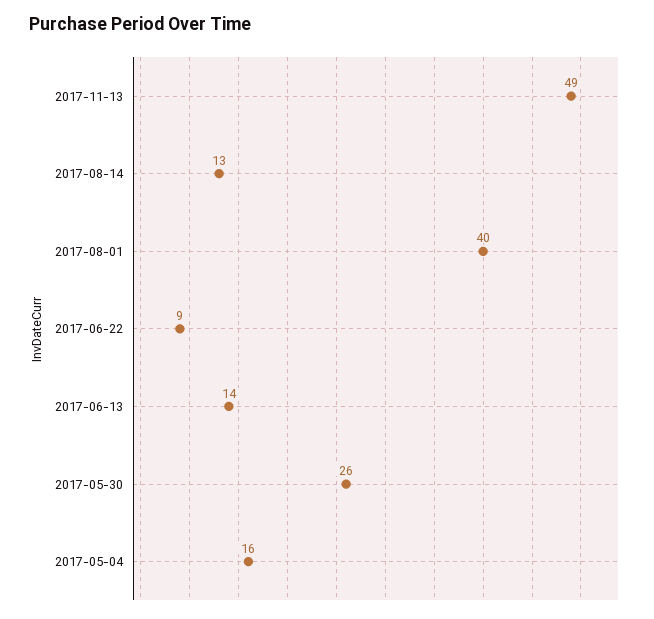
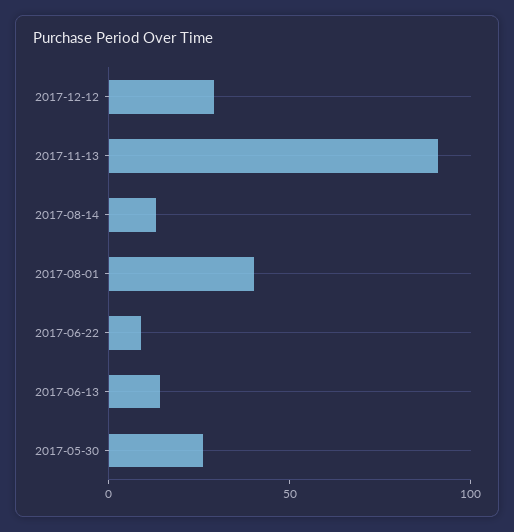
2017-11-13: 49 -> 90
2017-05-04: 16 -> none
2017-12-12: none -> 30

